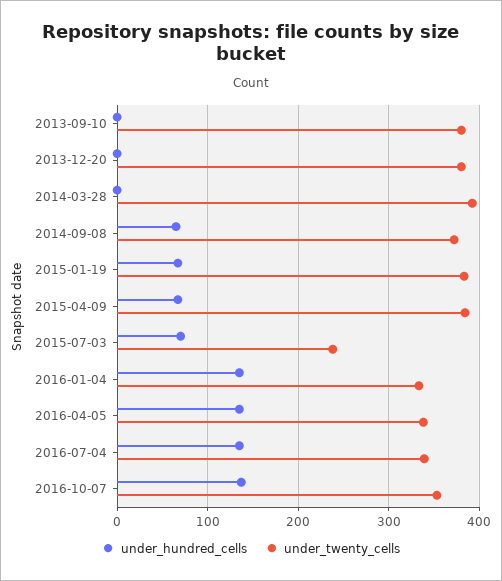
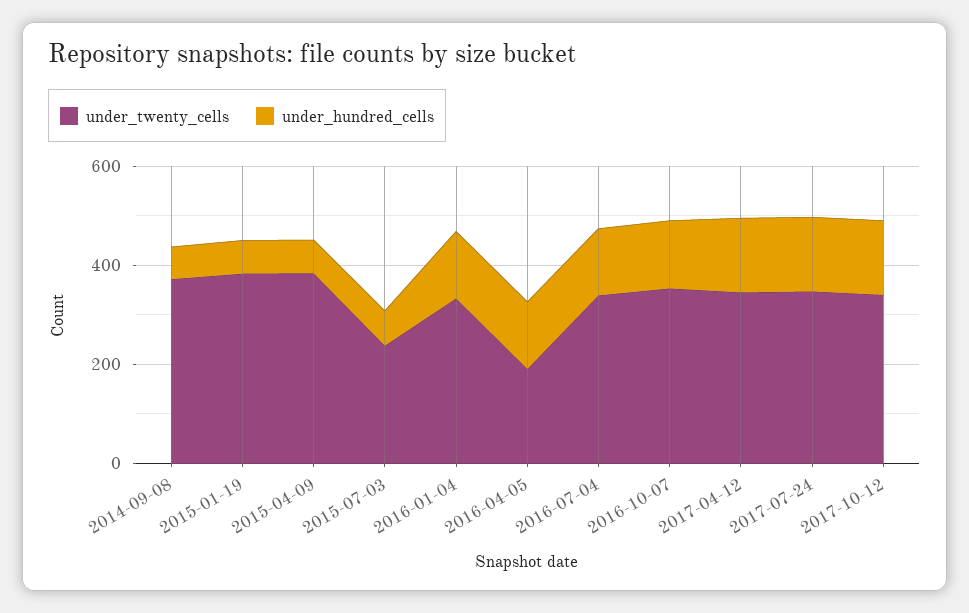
under_hundred_cells, 2013-09-10: 0 -> none
under_twenty_cells, 2013-09-10: 380 -> none
under_hundred_cells, 2013-12-20: 0 -> none
under_twenty_cells, 2013-12-20: 380 -> none
under_hundred_cells, 2014-03-28: 0 -> none
under_twenty_cells, 2014-03-28: 390 -> none
under_twenty_cells, 2016-04-05: 340 -> 200
under_twenty_cells, 2017-04-12: none -> 350
under_hundred_cells, 2017-04-12: none -> 150
under_twenty_cells, 2017-07-24: none -> 350
under_hundred_cells, 2017-07-24: none -> 150
under_twenty_cells, 2017-10-12: none -> 350
under_hundred_cells, 2017-10-12: none -> 150

